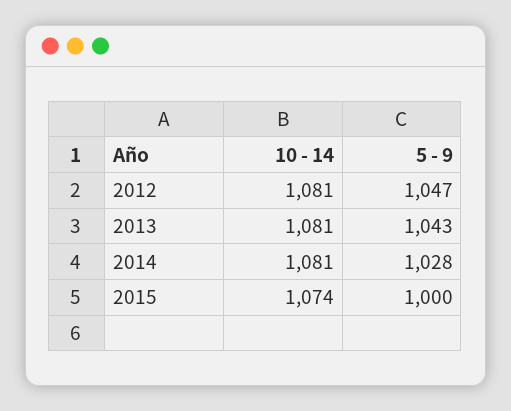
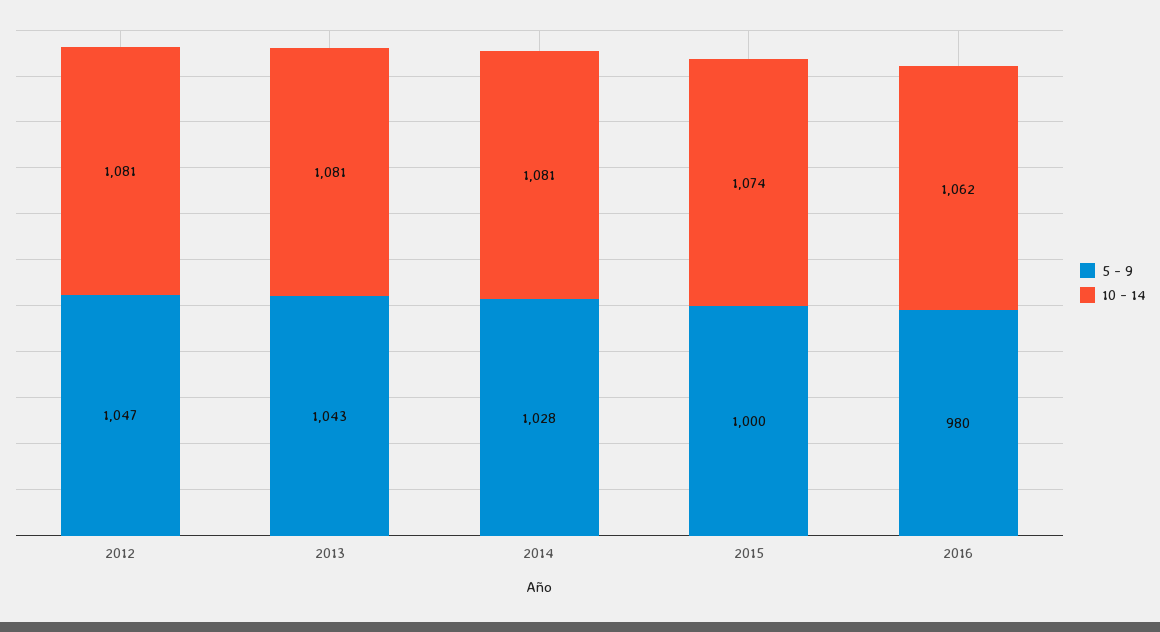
5 - 9, 2016: none -> 980
10 - 14, 2016: none -> 1062

